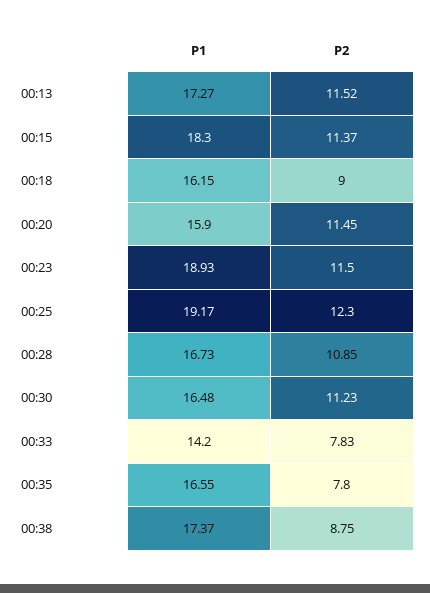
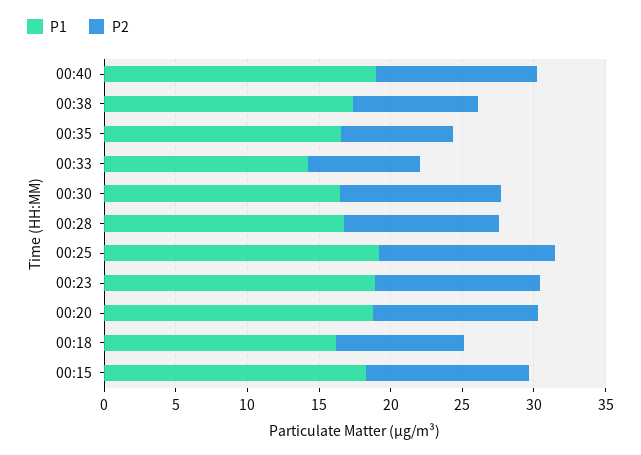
P1, 00:13: 17.27 -> none
P2, 00:13: 11.52 -> none
P1, 00:20: 15.9 -> 19
P1, 00:40: none -> 19
P2, 00:40: none -> 11

